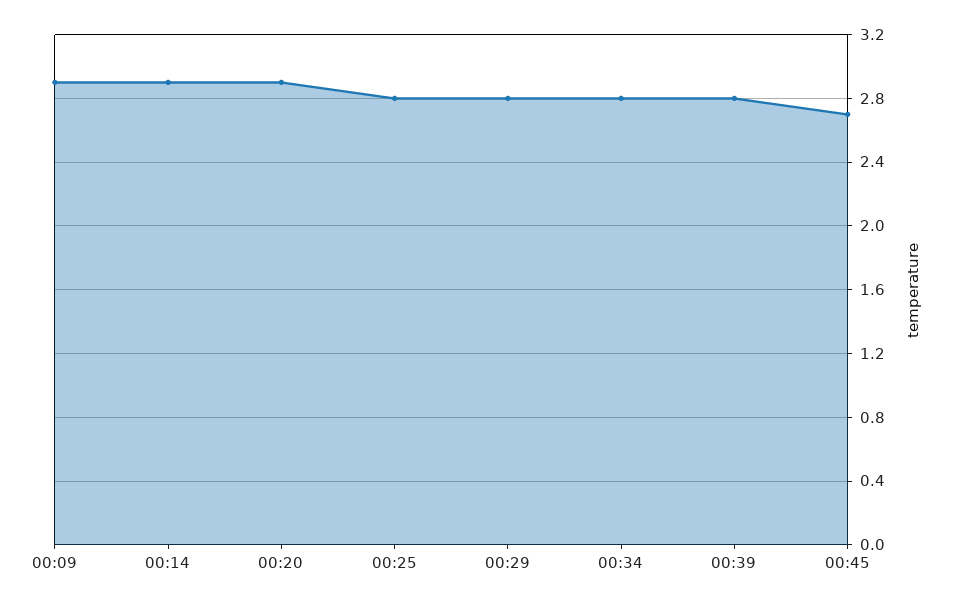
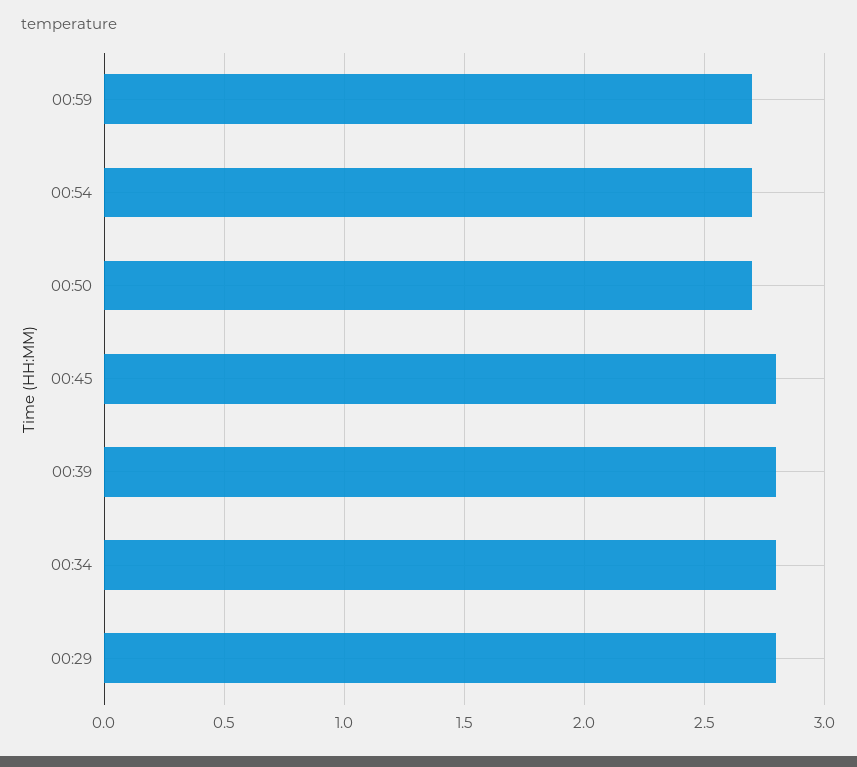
00:09: 2.9 -> none
00:14: 2.9 -> none
00:20: 2.9 -> none
00:25: 2.8 -> none
00:45: 2.7 -> 2.8
00:59: none -> 2.7
00:54: none -> 2.7
00:50: none -> 2.7

